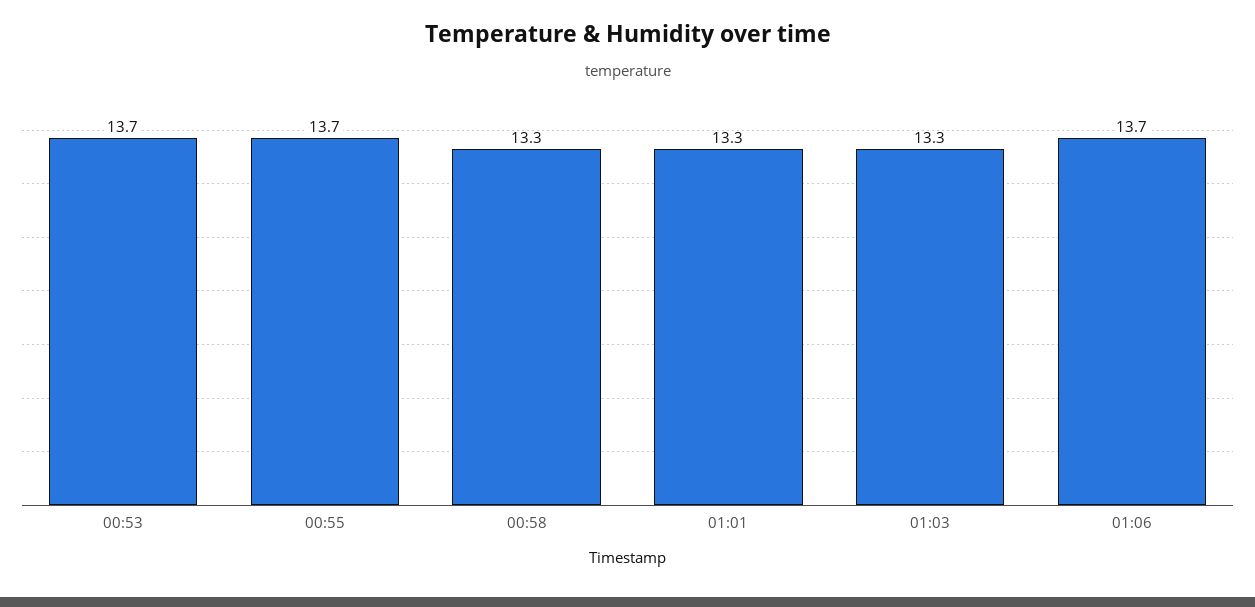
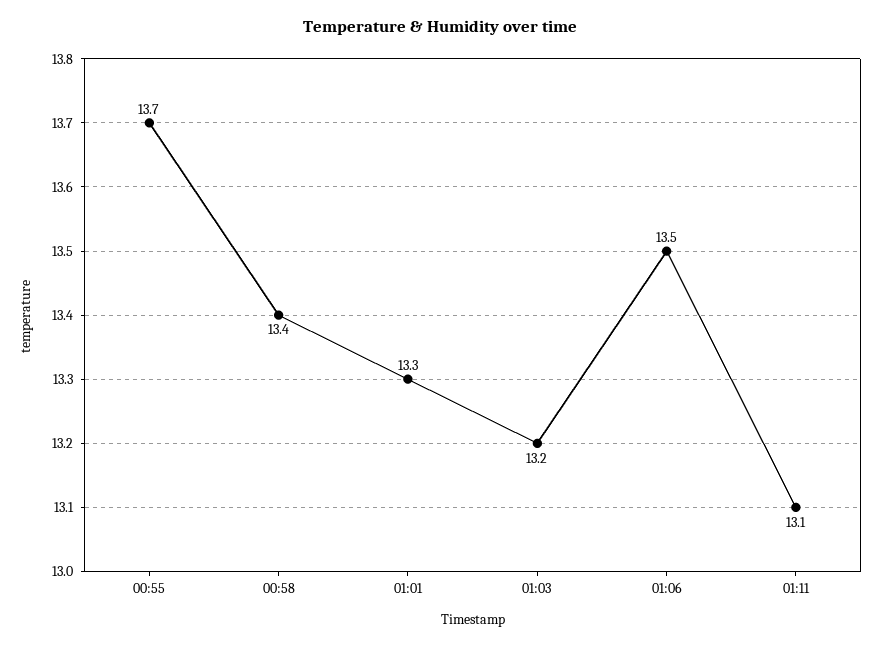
00:53: 13.7 -> none
00:58: 13.3 -> 13.4
01:03: 13.3 -> 13.2
01:06: 13.7 -> 13.5
01:11: none -> 13.1

